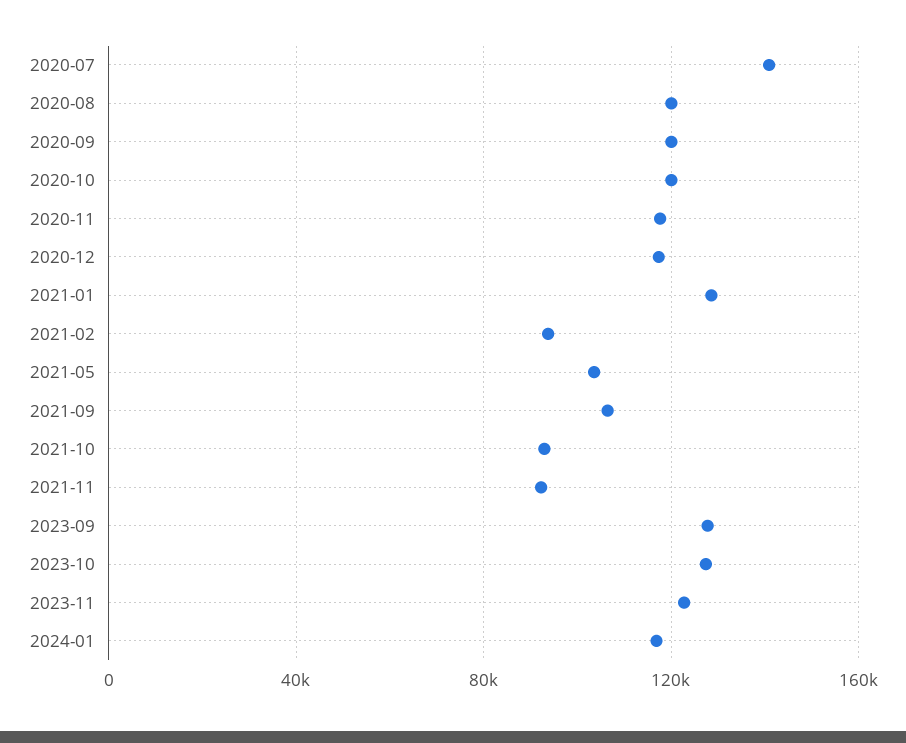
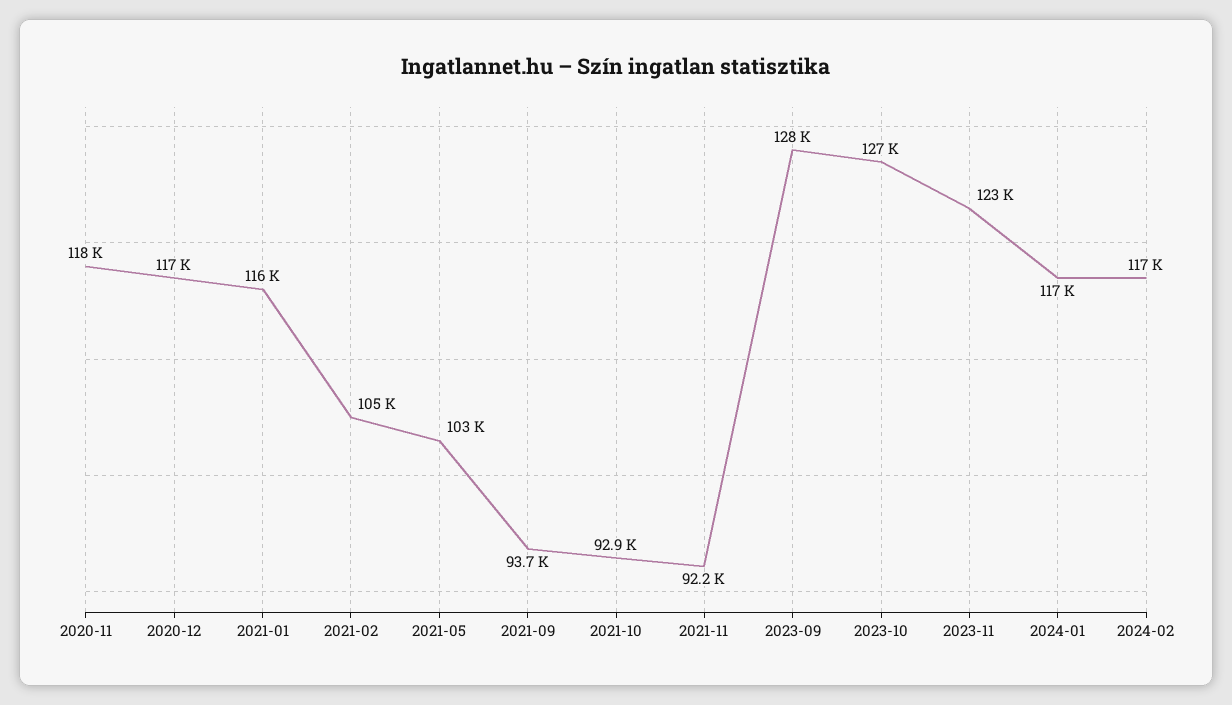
2020-07: 140000 -> none
2020-08: 120000 -> none
2020-09: 120000 -> none
2020-10: 120000 -> none
2021-01: 130000 -> 116000
2021-02: 95000 -> 105000
2021-09: 105000 -> 93700
2024-02: none -> 117000

